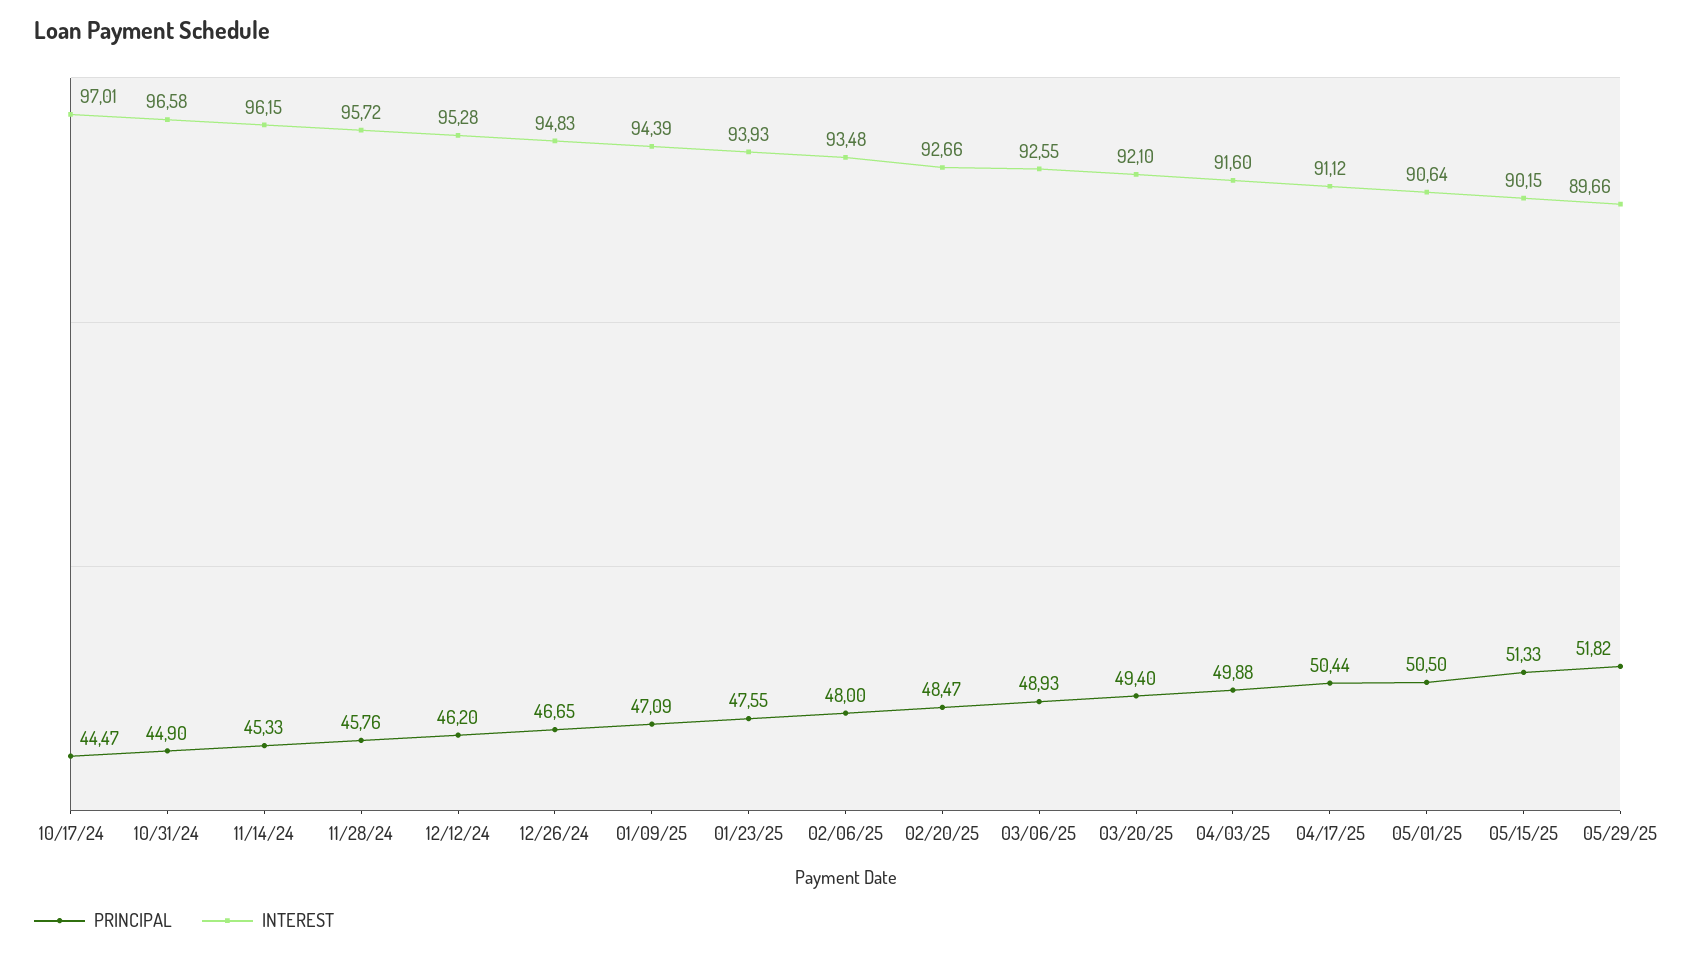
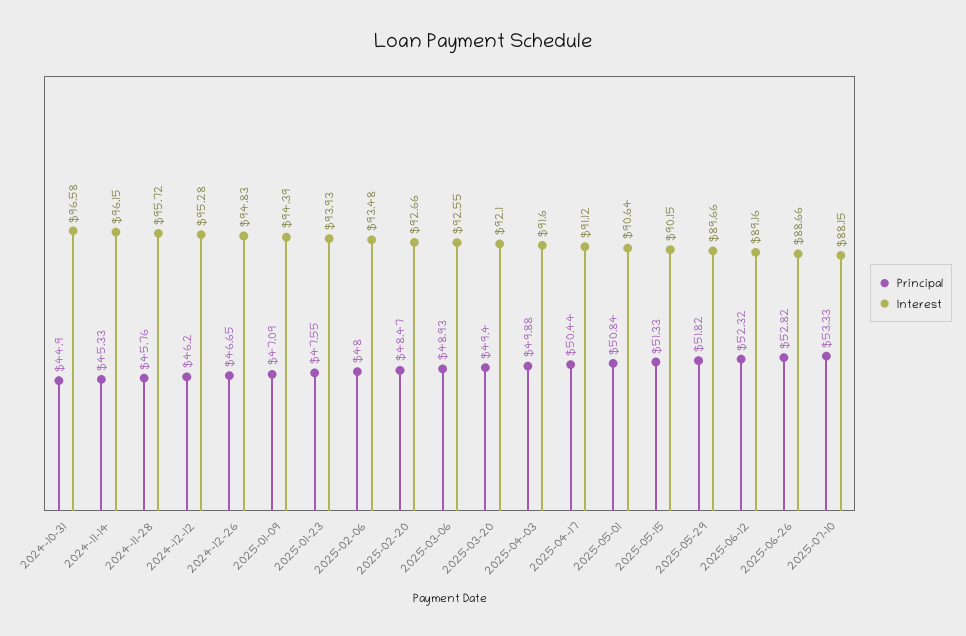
PRINCIPAL, 10/17/24: 44.47 -> none
INTEREST, 10/17/24: 97.01 -> none
PRINCIPAL, 05/01/25: 50.5 -> 50.84
PRINCIPAL, 2025-06-12: none -> 52.32
INTEREST, 2025-06-12: none -> 89.16
PRINCIPAL, 2025-06-26: none -> 52.82
INTEREST, 2025-06-26: none -> 88.66
PRINCIPAL, 2025-07-10: none -> 53.33
INTEREST, 2025-07-10: none -> 88.15

